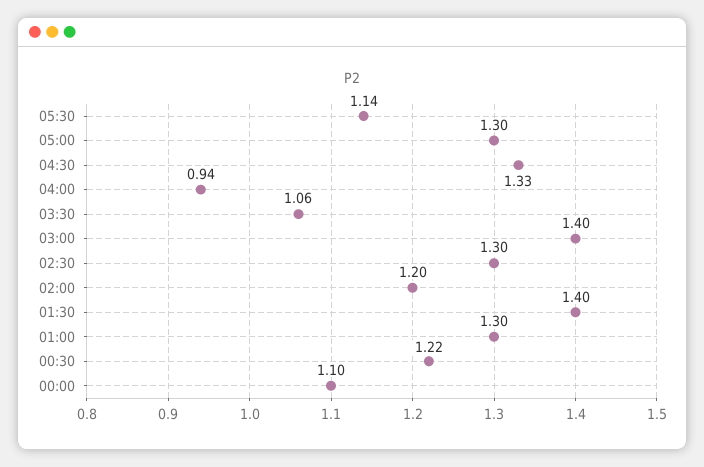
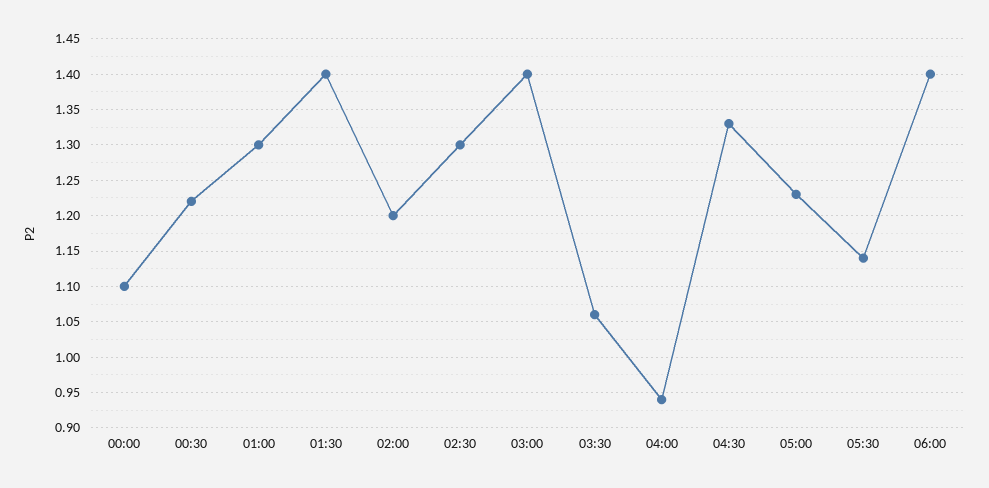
05:00: 1.3 -> 1.23
06:00: none -> 1.4

